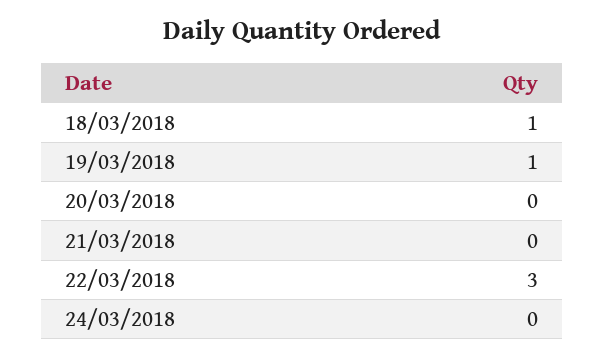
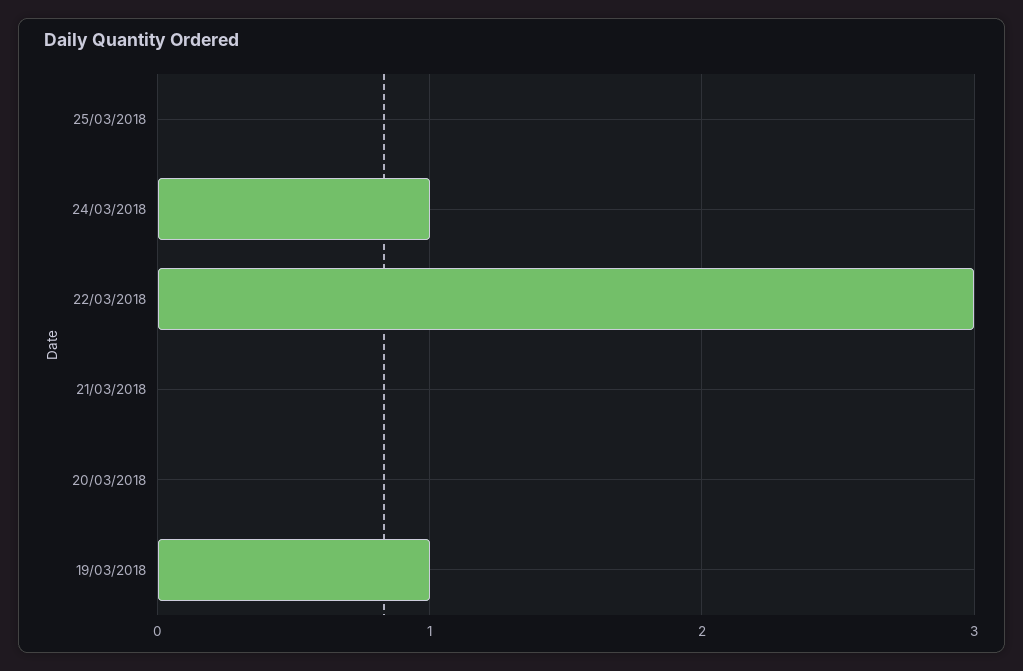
18/03/2018: 1 -> none
24/03/2018: 0 -> 1
25/03/2018: none -> 0

